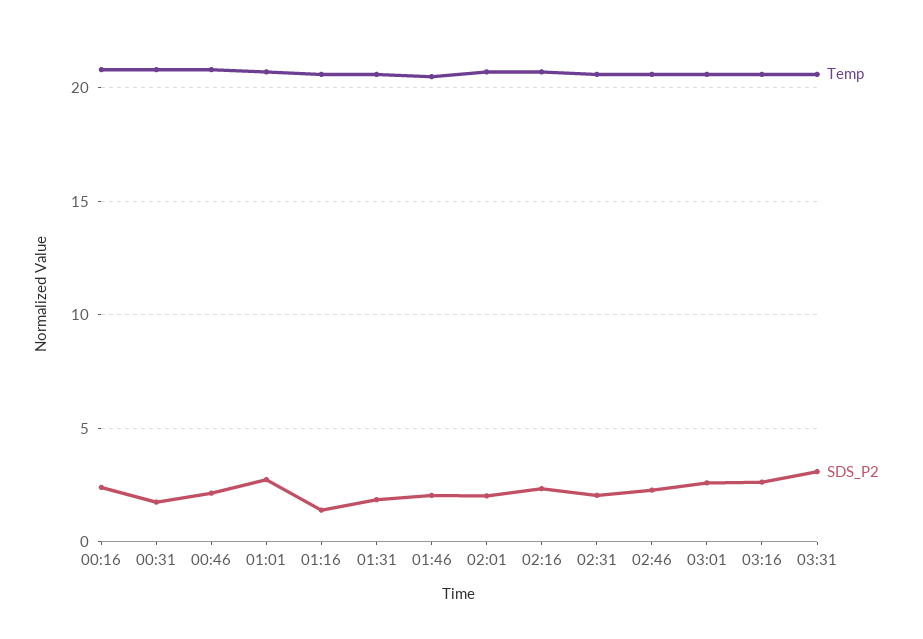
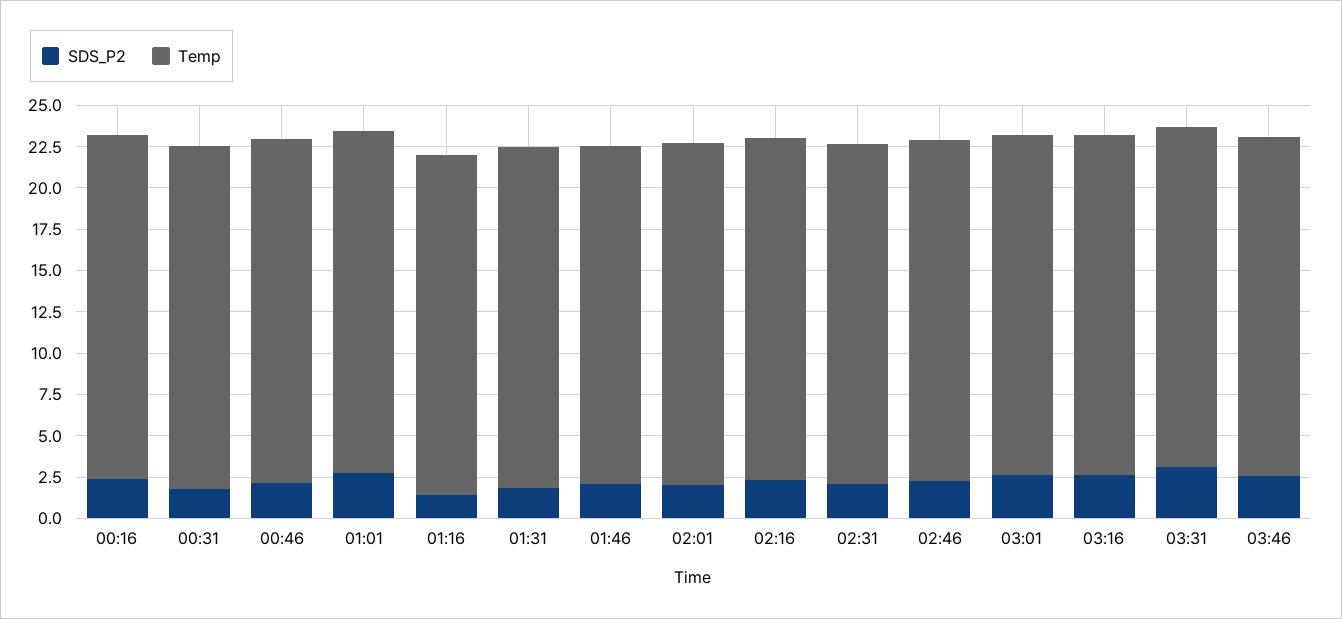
SDS_P2, 03:46: none -> 2.5
Temp, 03:46: none -> 20.5

